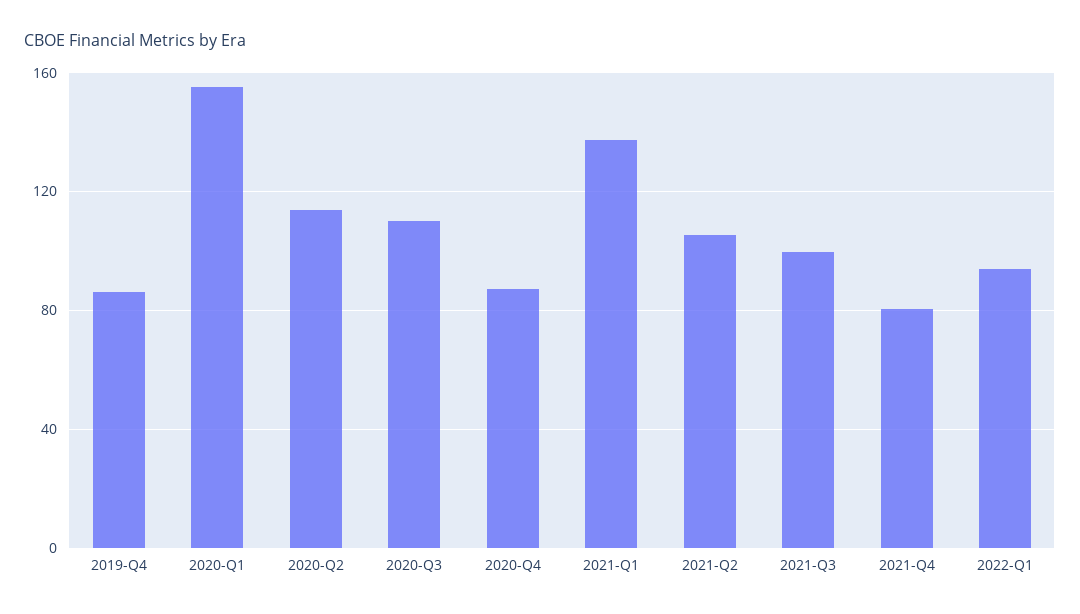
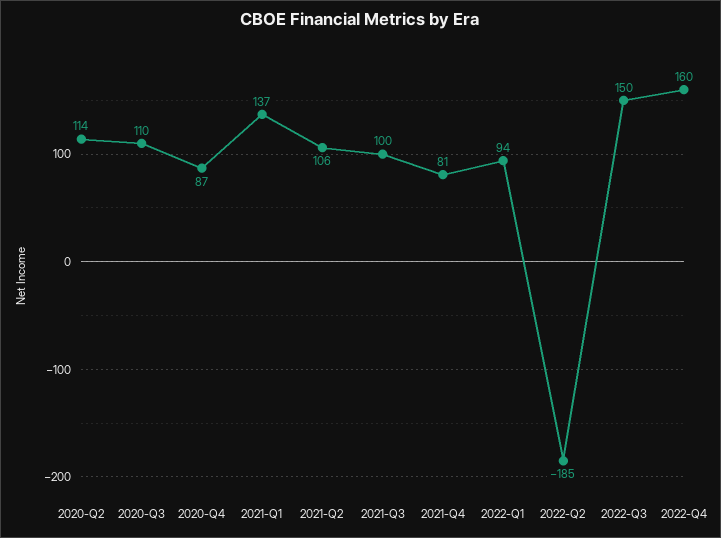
2019-Q4: 85 -> none
2020-Q1: 155 -> none
2022-Q2: none -> -185
2022-Q3: none -> 150
2022-Q4: none -> 160

